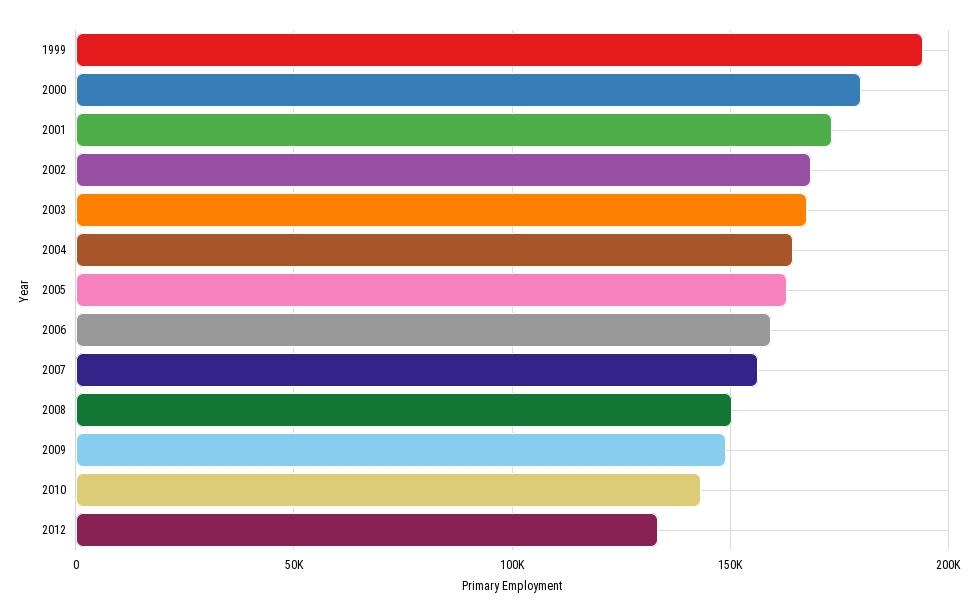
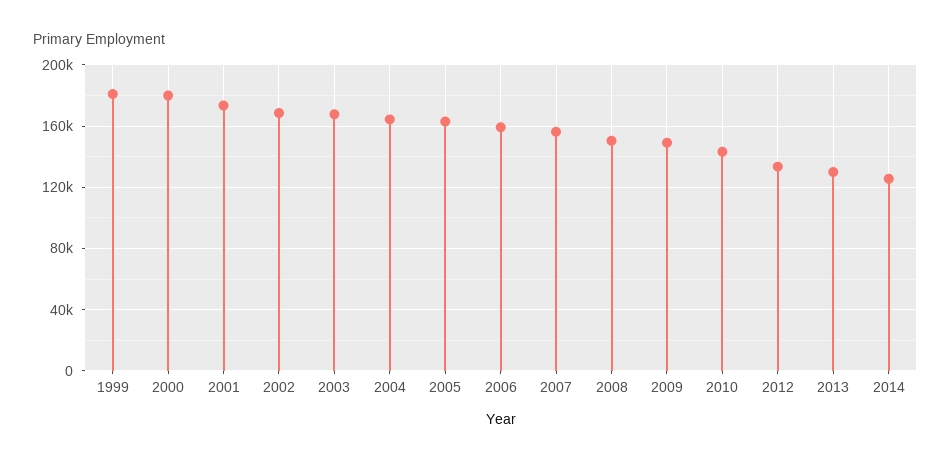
1999: 195000 -> 180000
2013: none -> 130000
2014: none -> 125000

